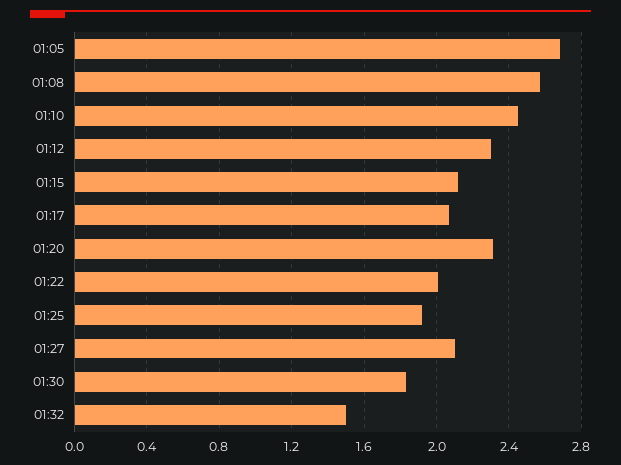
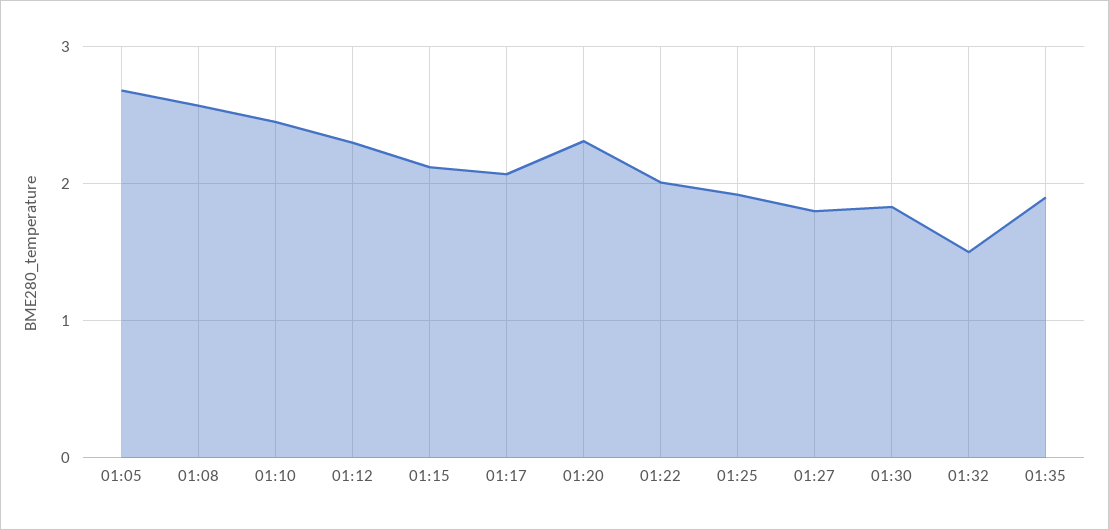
01:27: 2.1 -> 1.8
01:35: none -> 1.9

